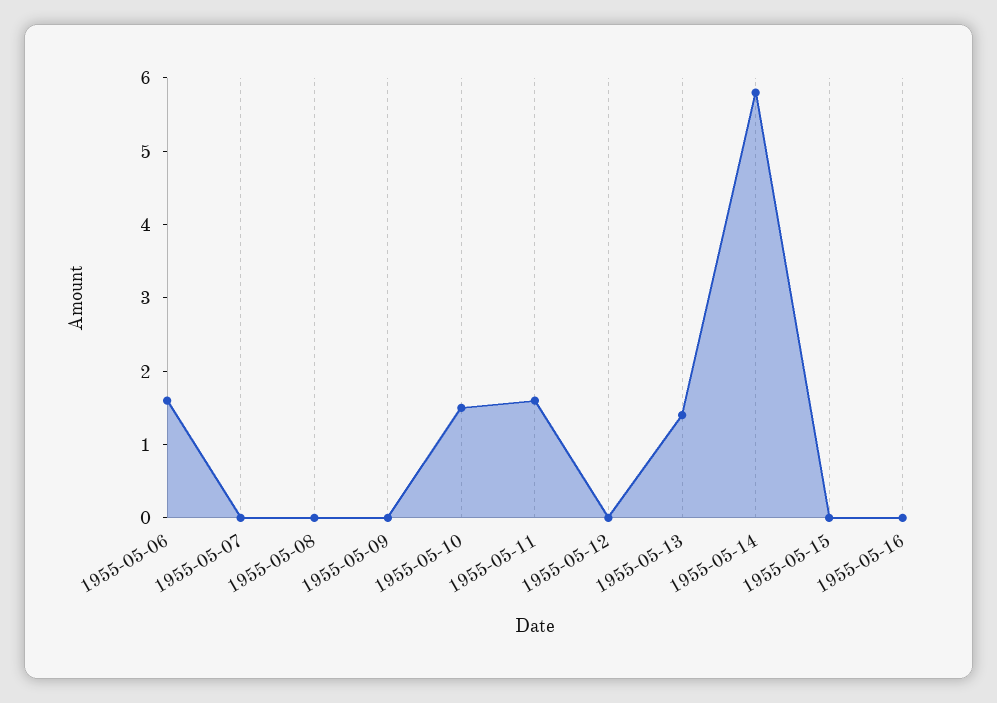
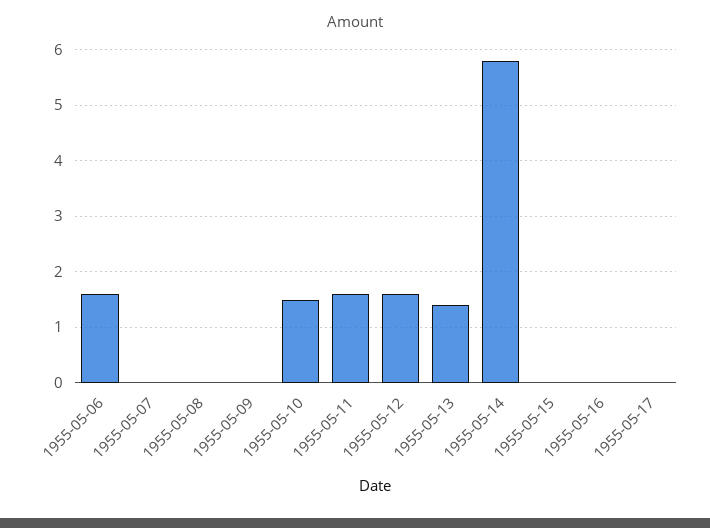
1955-05-12: 0 -> 1.5
1955-05-17: none -> 0

